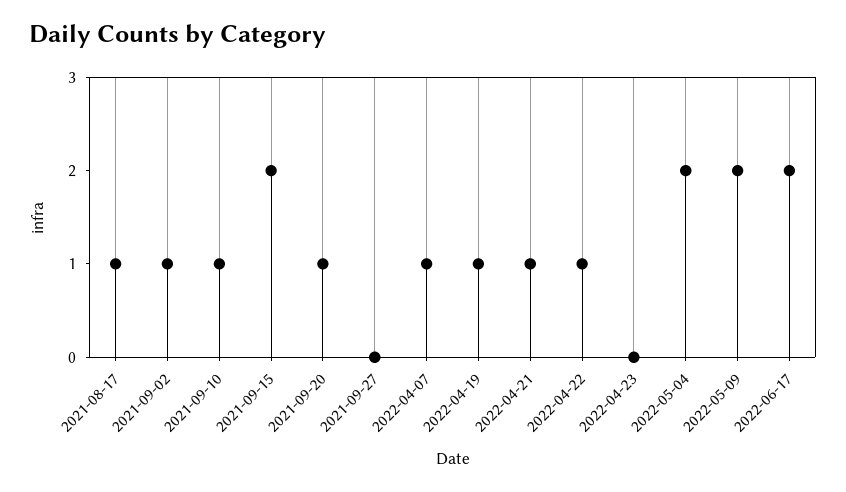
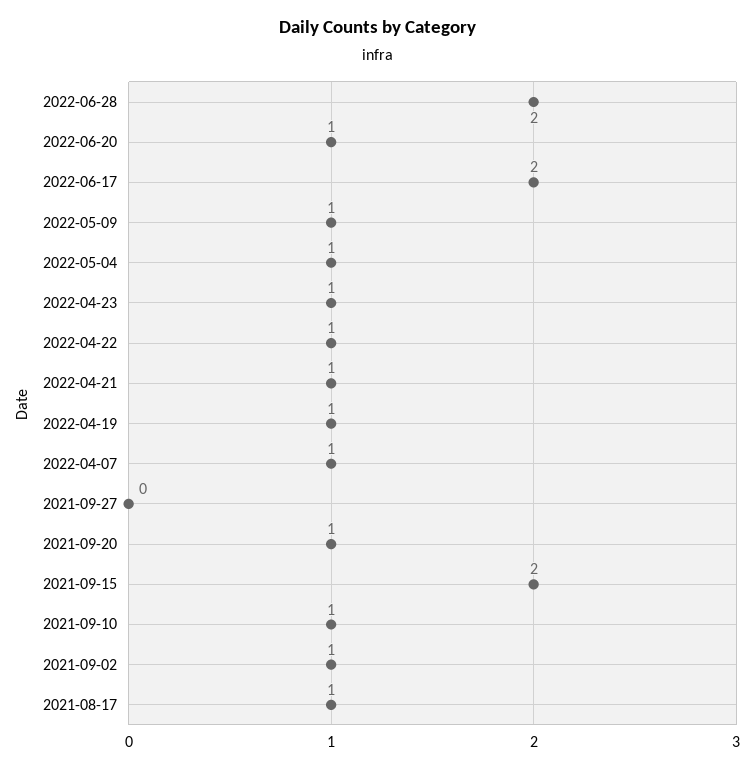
2022-04-23: 0 -> 1
2022-05-04: 2 -> 1
2022-05-09: 2 -> 1
2022-06-28: none -> 2
2022-06-20: none -> 1

